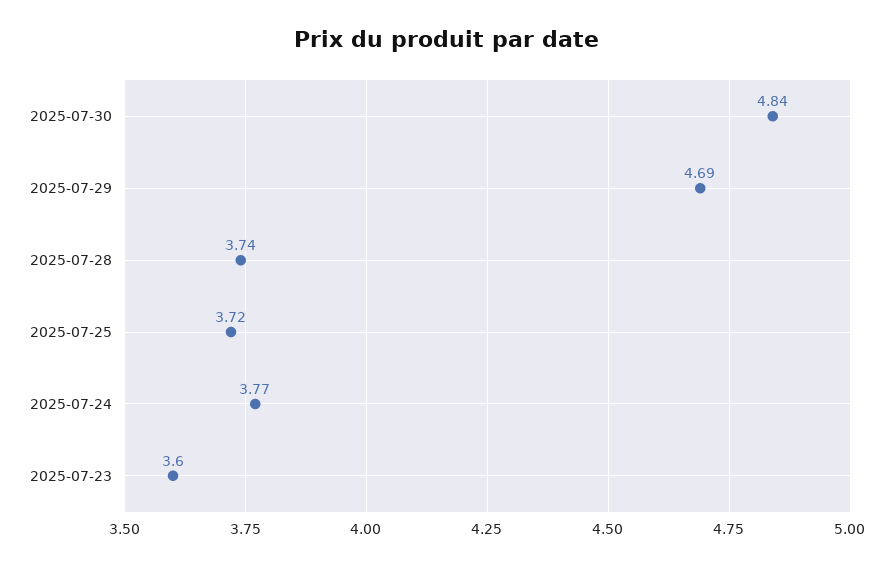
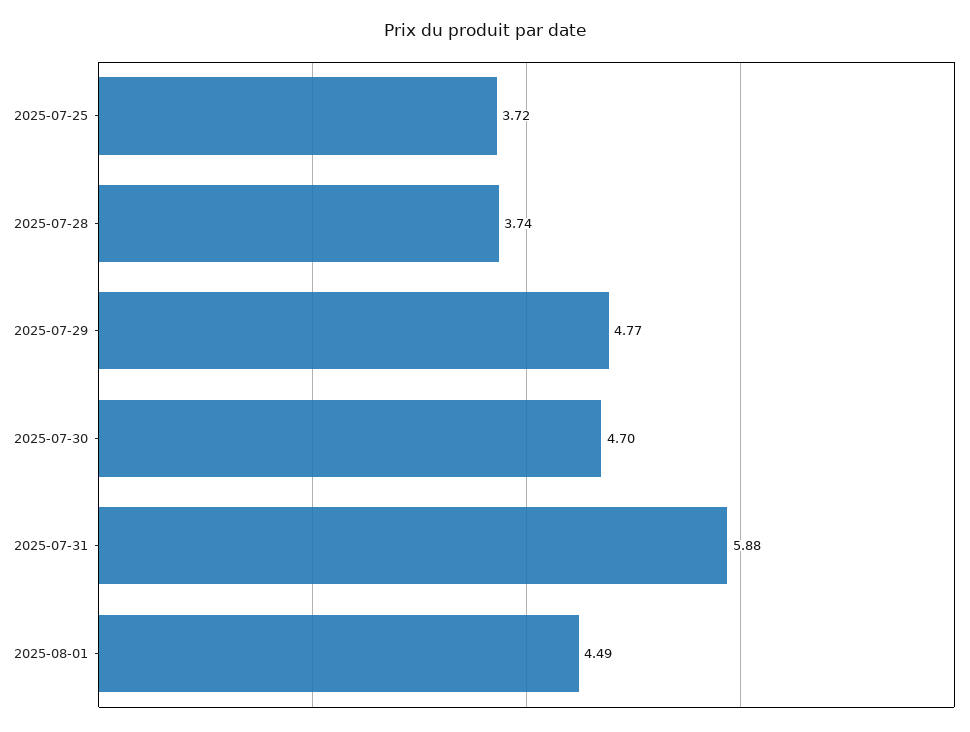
2025-07-30: 4.84 -> 4.7
2025-07-29: 4.69 -> 4.77
2025-07-24: 3.77 -> none
2025-07-23: 3.6 -> none
2025-07-31: none -> 5.88
2025-08-01: none -> 4.49

